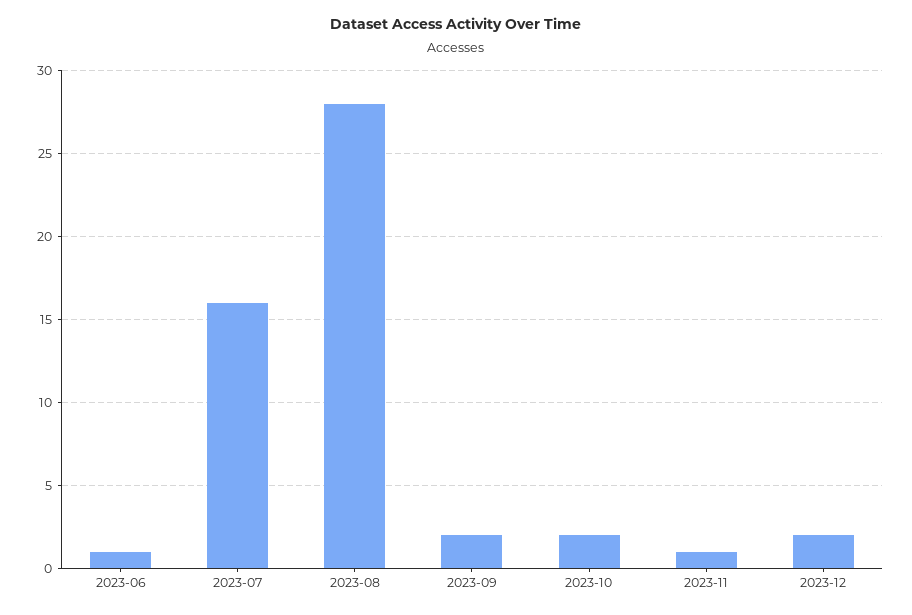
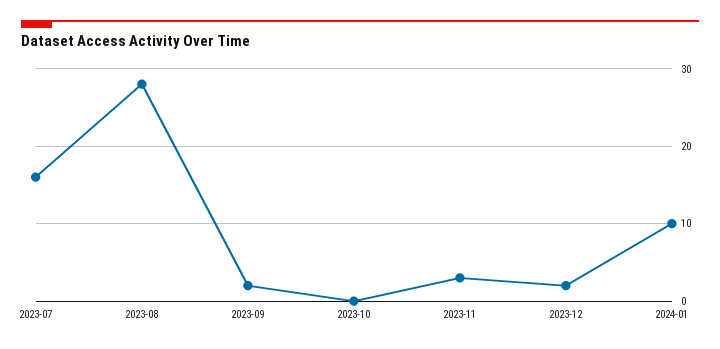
2023-06: 1 -> none
2023-10: 2 -> 0
2023-11: 1 -> 3
2024-01: none -> 10

